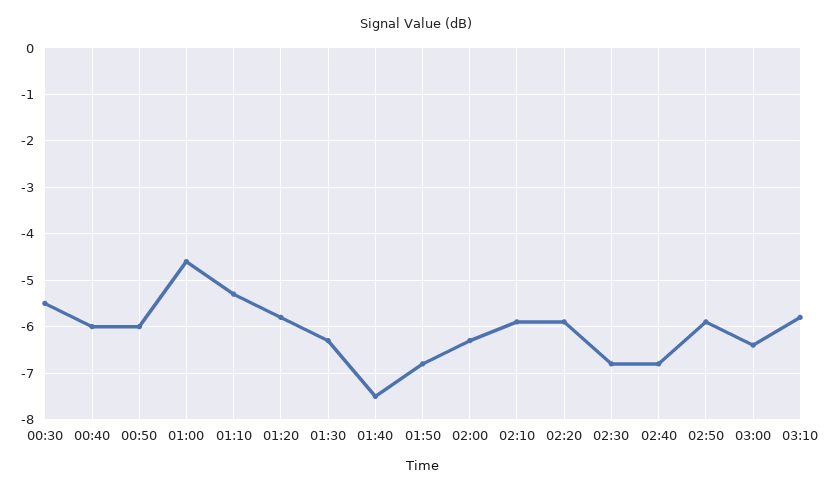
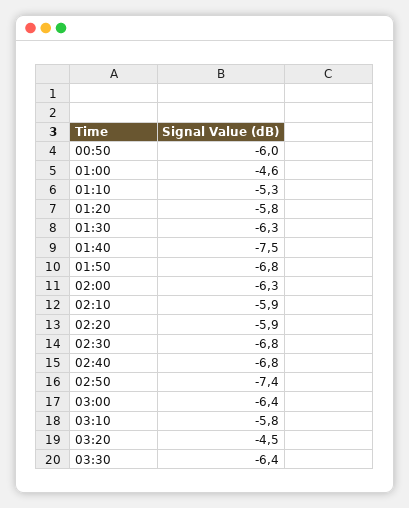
00:30: -5.5 -> none
00:40: -6 -> none
02:50: -6 -> -7.4
03:20: none -> -4.5
03:30: none -> -6.4

